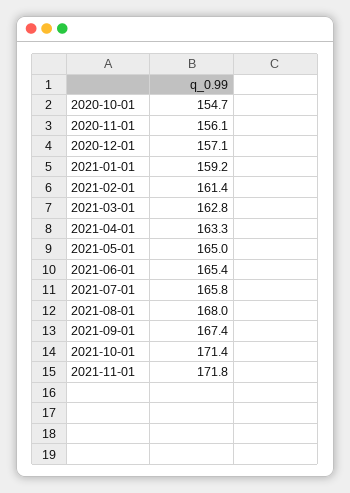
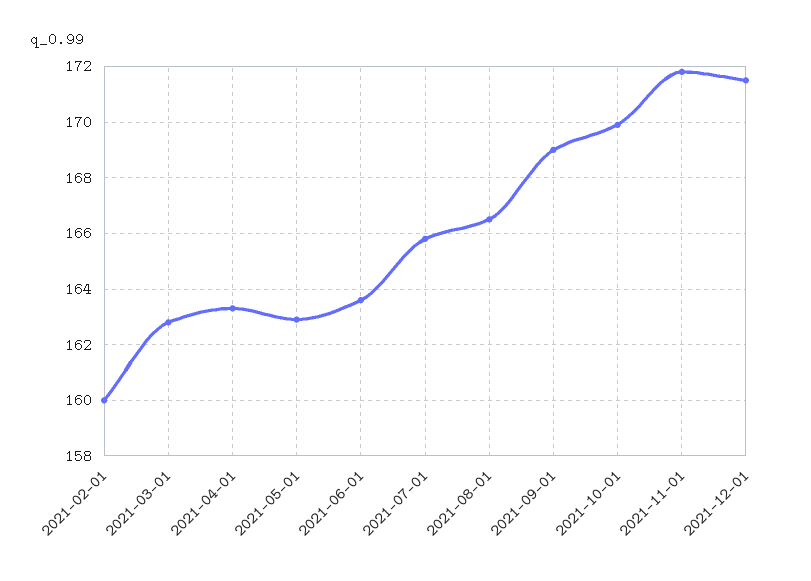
2020-10-01: 154.7 -> none
2020-11-01: 156.1 -> none
2020-12-01: 157.1 -> none
2021-01-01: 159.2 -> none
2021-02-01: 161.4 -> 160
2021-05-01: 165 -> 163
2021-06-01: 165.4 -> 163.5
2021-08-01: 168 -> 166.5
2021-09-01: 167.4 -> 169
2021-10-01: 171.4 -> 170
2021-12-01: none -> 171.5

